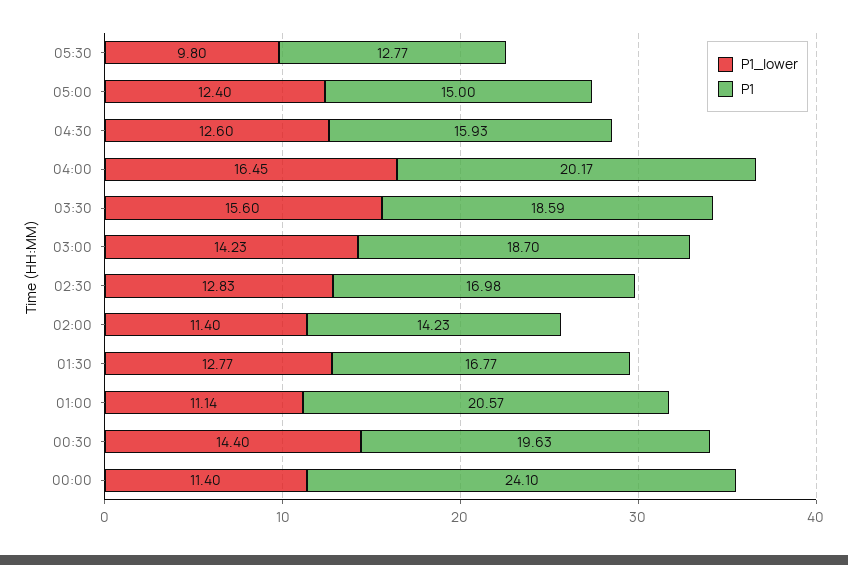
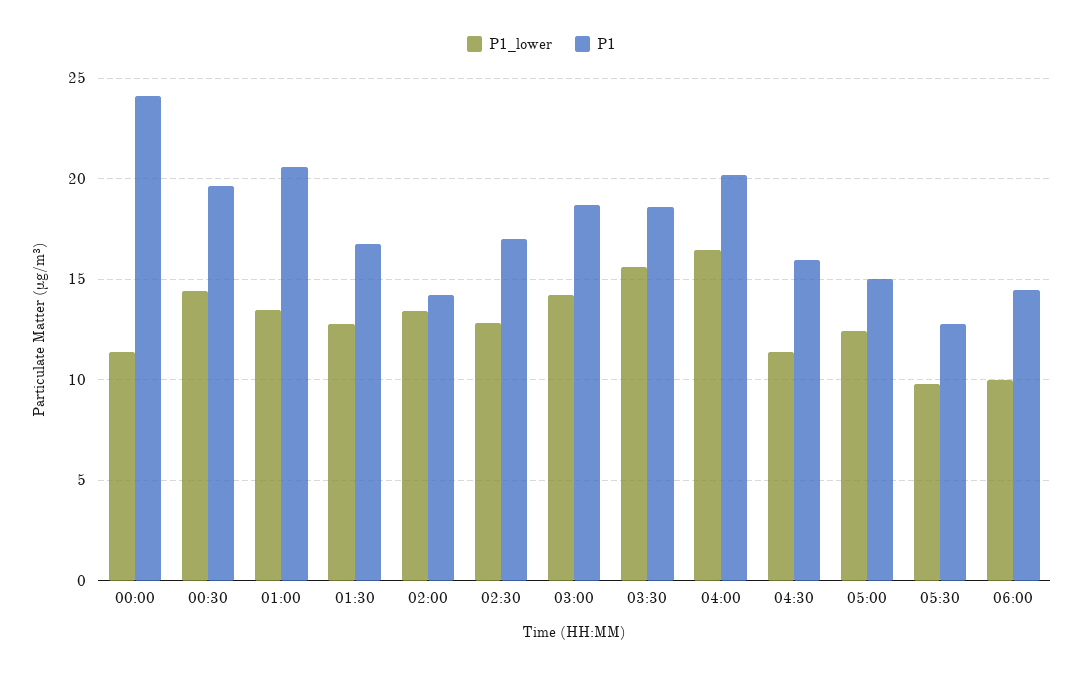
P1_lower, 04:30: 12.6 -> 11.5
P1_lower, 02:00: 11.4 -> 13.5
P1_lower, 01:00: 11.14 -> 13.5
P1_lower, 06:00: none -> 10
P1, 06:00: none -> 14.5

